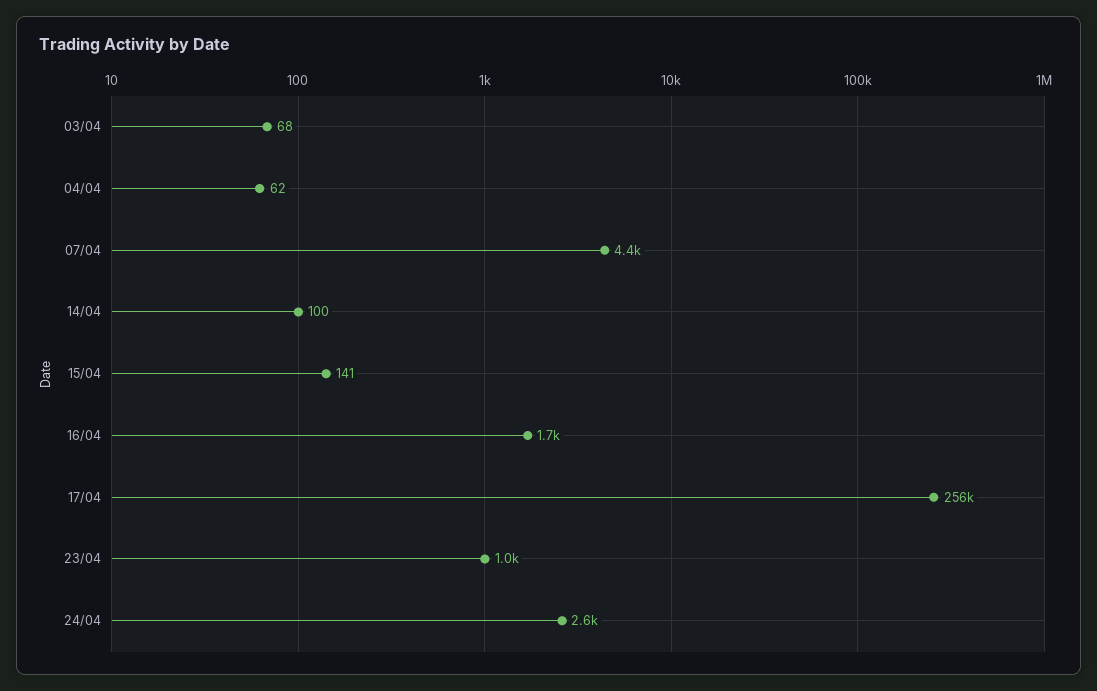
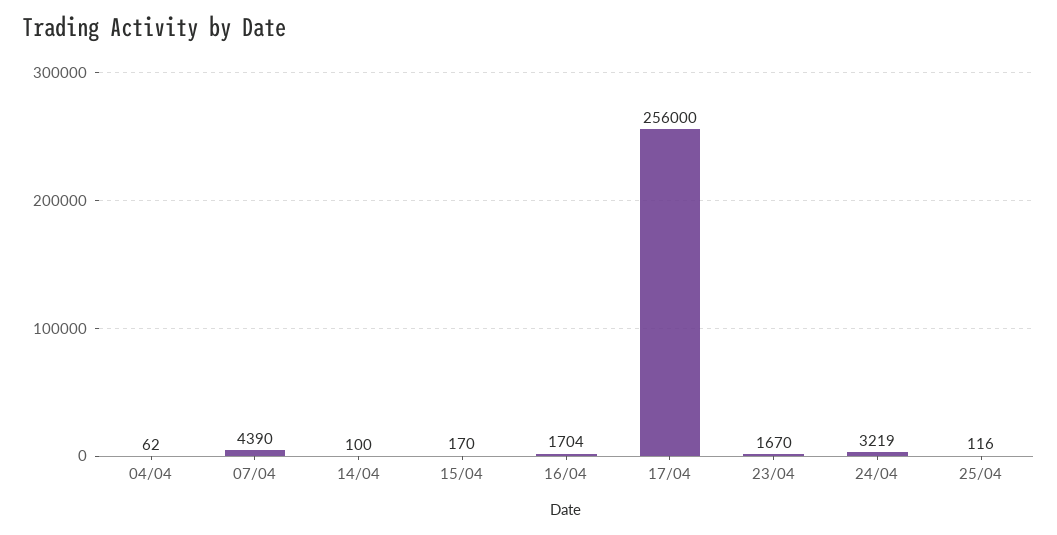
03/04: 68 -> none
15/04: 141 -> 170
23/04: 1000 -> 1670
24/04: 2600 -> 3219
25/04: none -> 116

